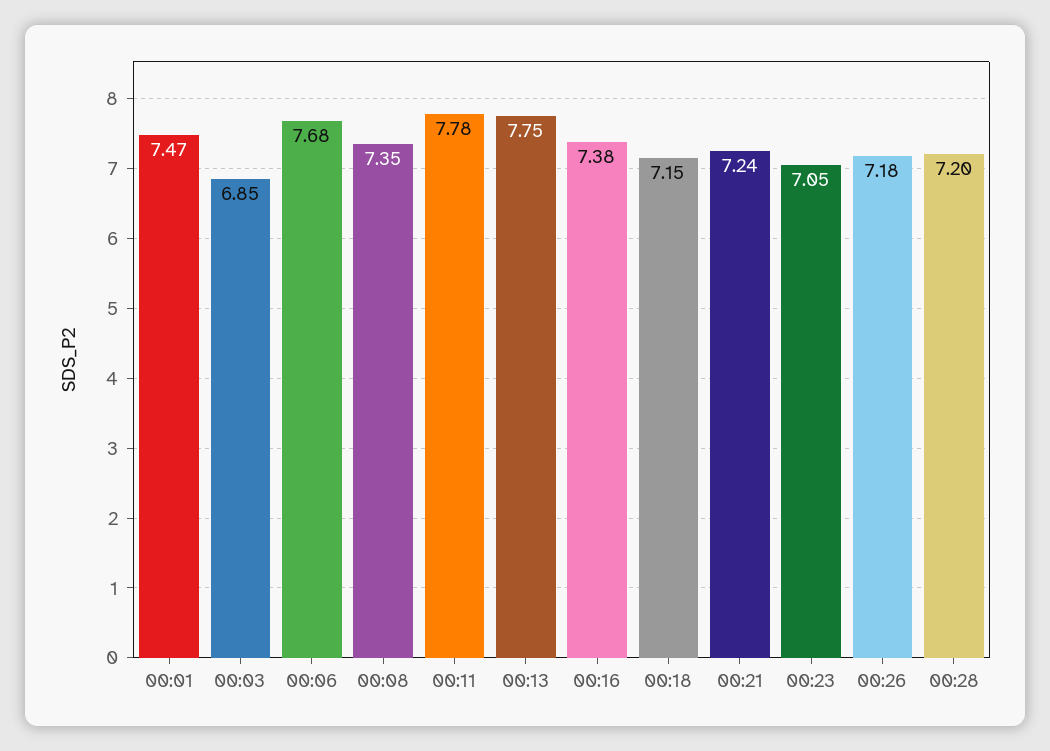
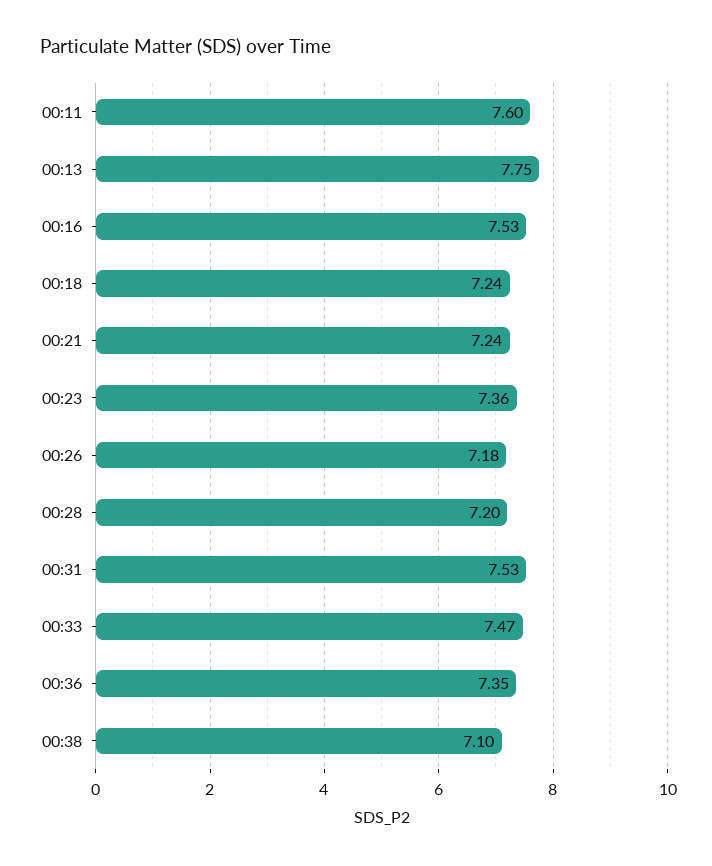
00:01: 7.47 -> none
00:03: 6.85 -> none
00:06: 7.68 -> none
00:08: 7.35 -> none
00:11: 7.78 -> 7.6
00:16: 7.38 -> 7.53
00:18: 7.15 -> 7.24
00:23: 7.05 -> 7.36
00:31: none -> 7.53
00:33: none -> 7.47
00:36: none -> 7.35
00:38: none -> 7.1

